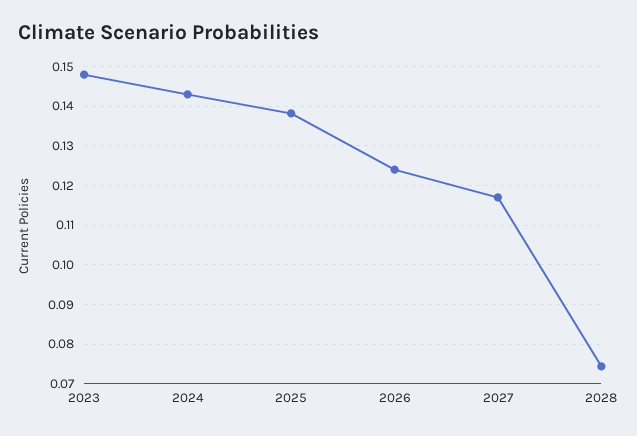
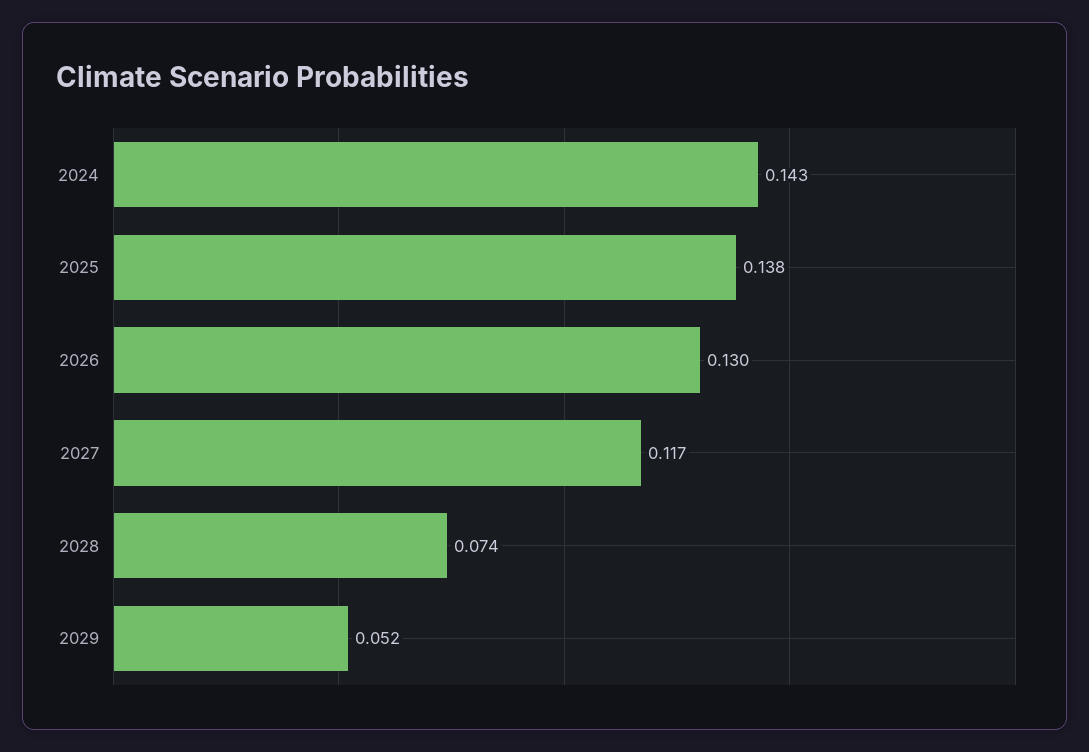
2023: 0.148 -> none
2026: 0.124 -> 0.13
2029: none -> 0.052

